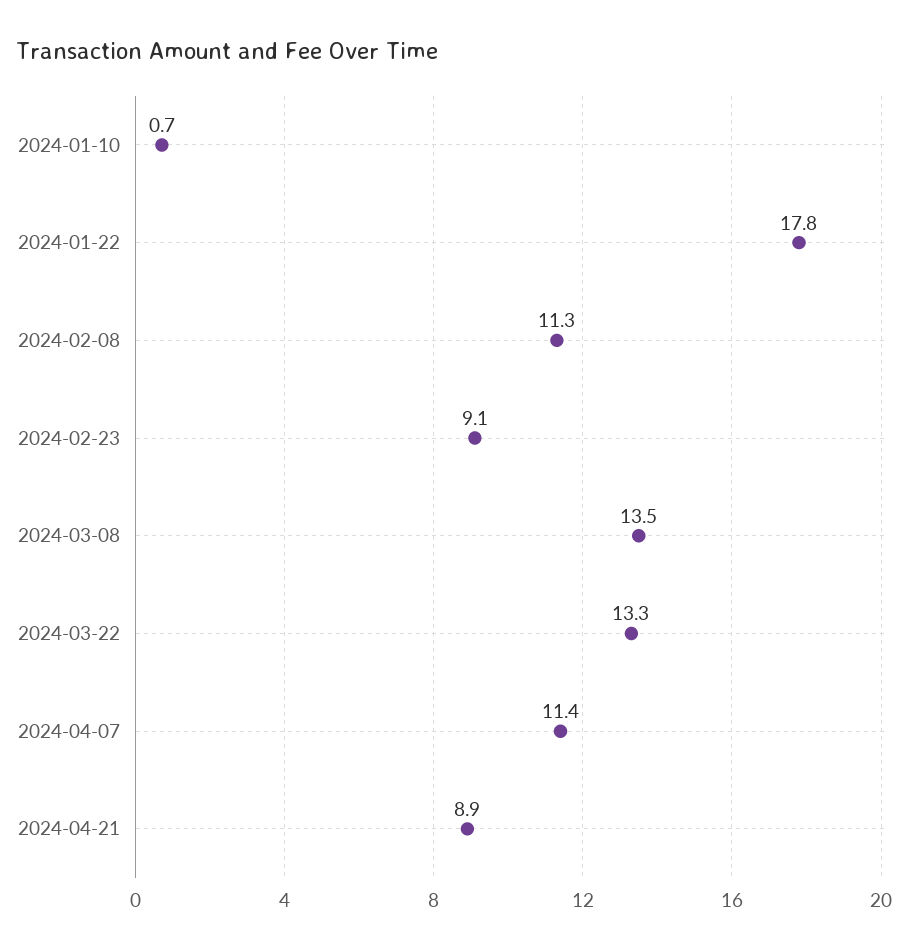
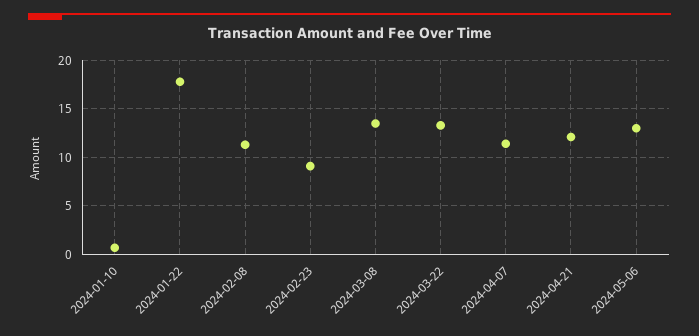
2024-04-21: 8.9 -> 12
2024-05-06: none -> 13

